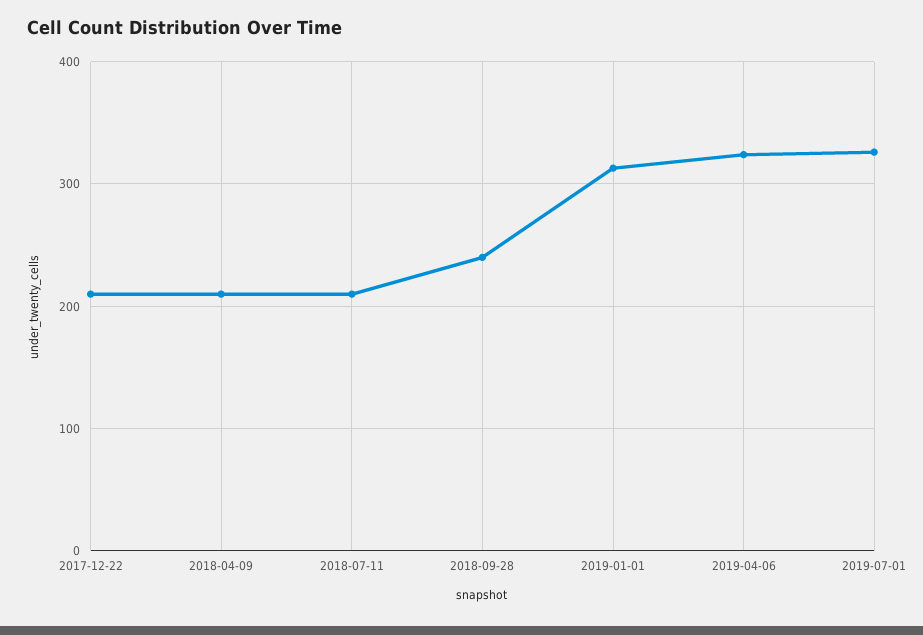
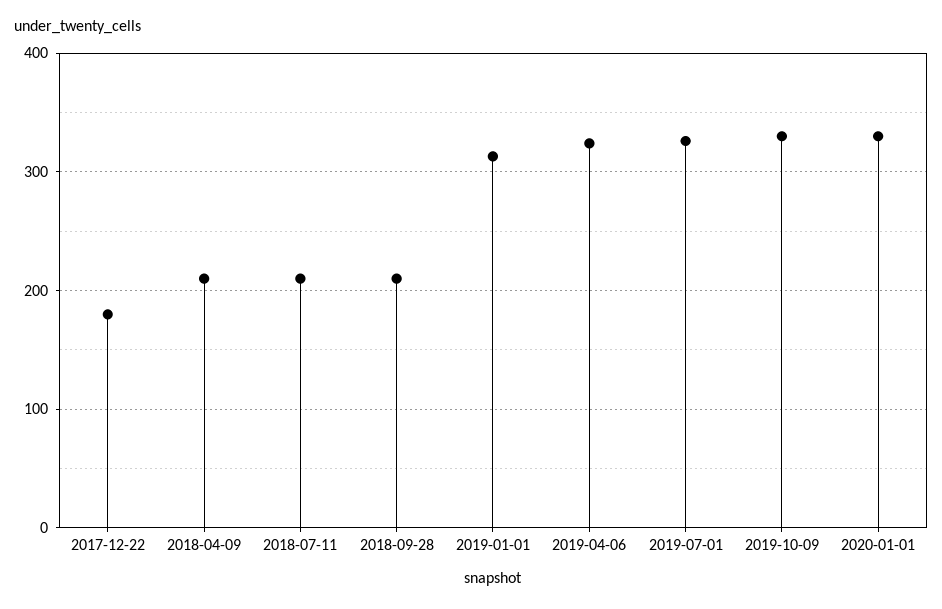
2017-12-22: 210 -> 180
2018-09-28: 240 -> 210
2019-10-09: none -> 330
2020-01-01: none -> 330

